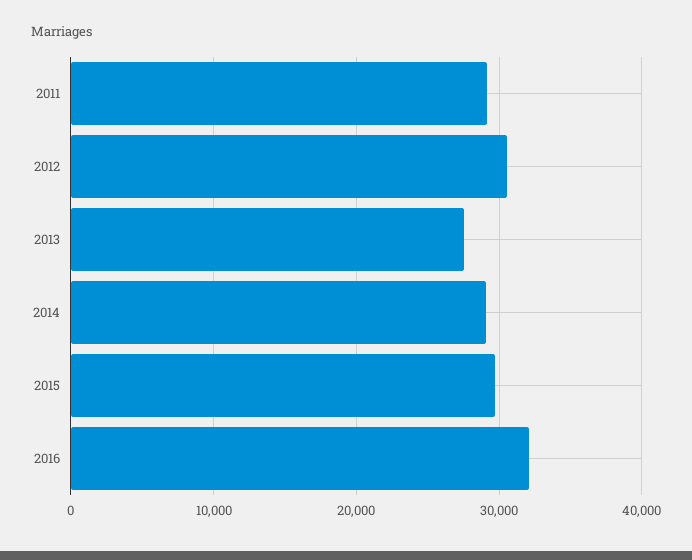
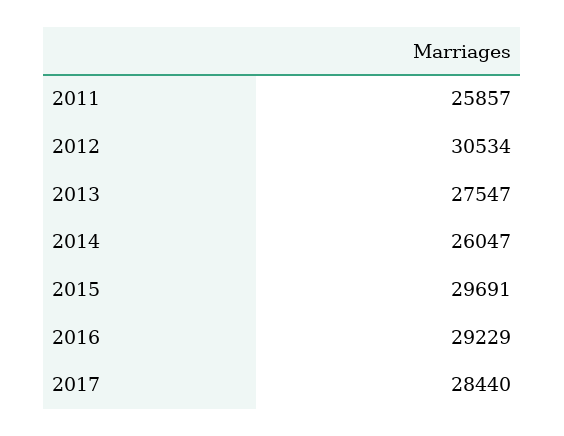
2011: 29000 -> 25857
2014: 29000 -> 26047
2016: 32000 -> 29229
2017: none -> 28440

